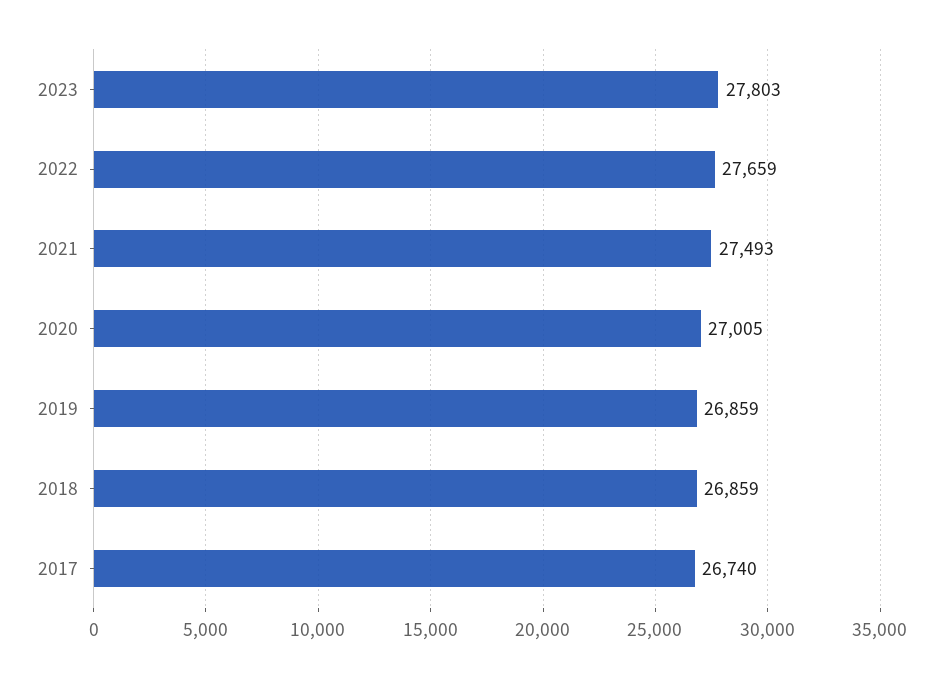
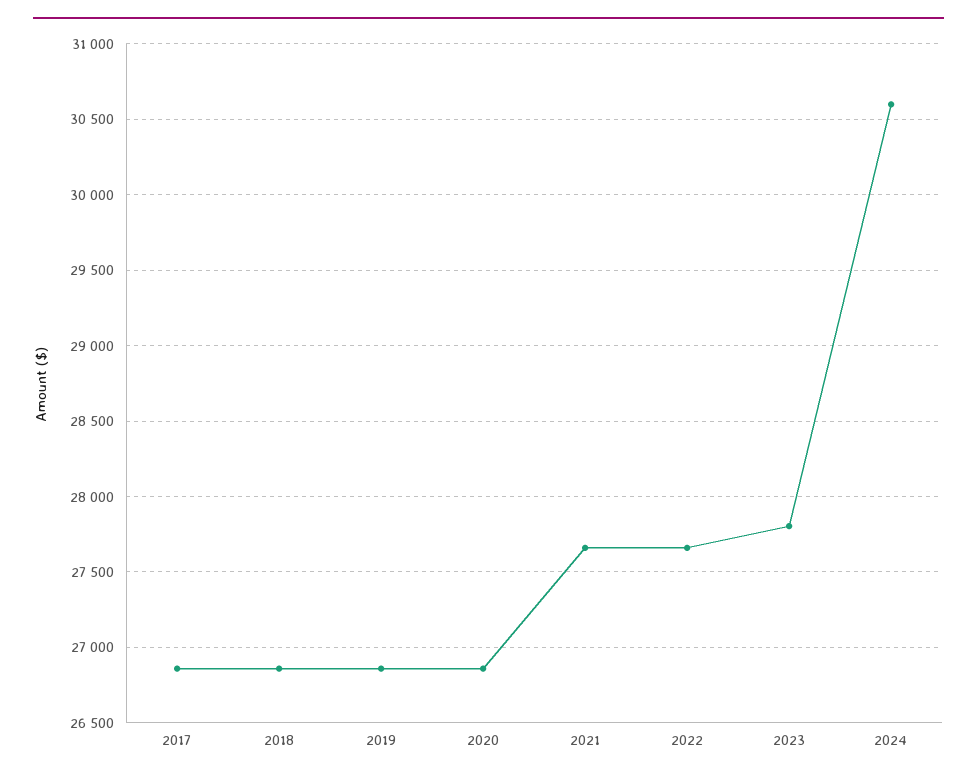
2021: 27493 -> 27650
2020: 27005 -> 26850
2017: 26740 -> 26850
2024: none -> 30600

